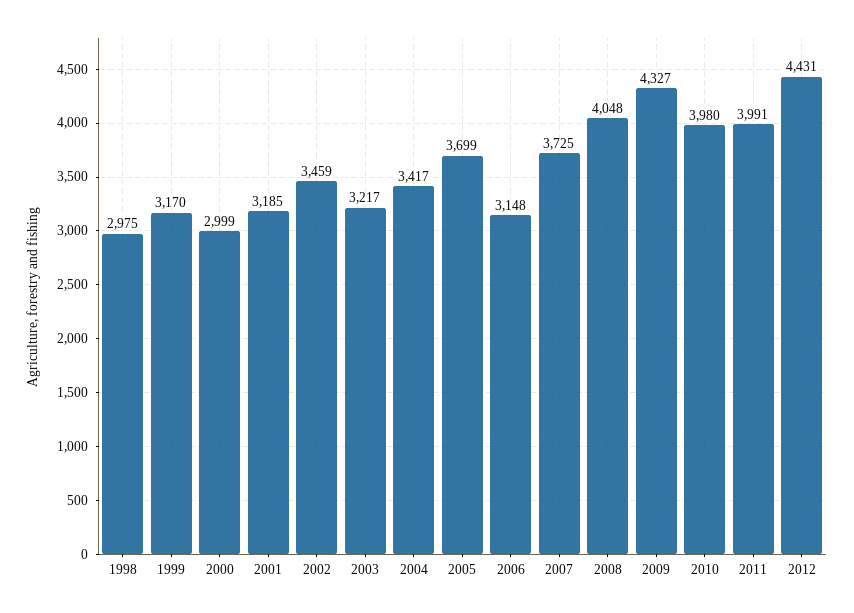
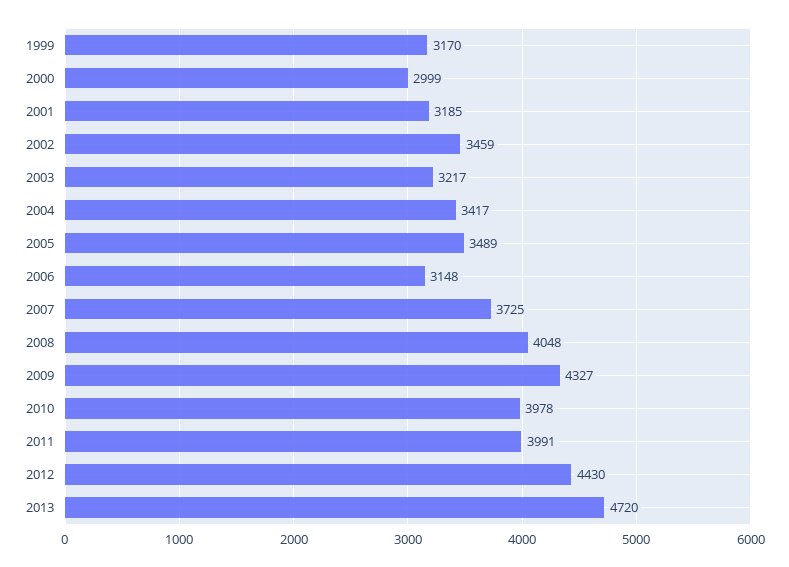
1998: 2975 -> none
2005: 3699 -> 3489
2010: 3980 -> 3978
2012: 4431 -> 4430
2013: none -> 4720

